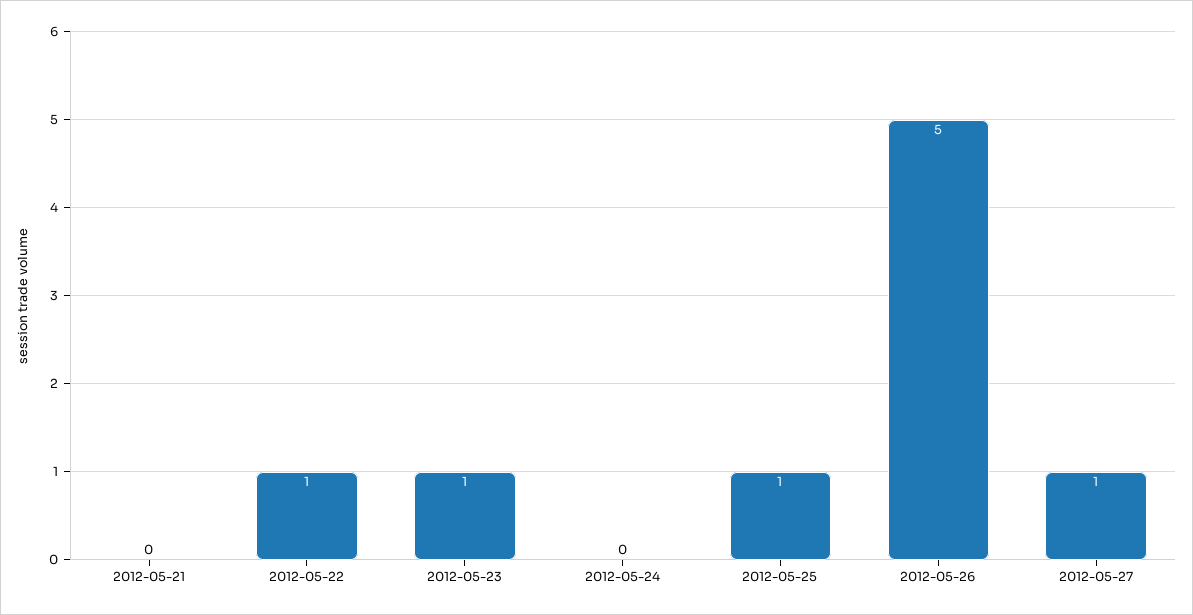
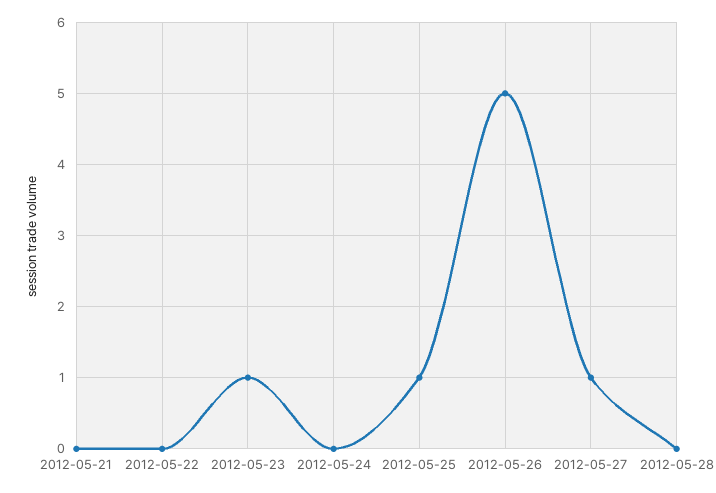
2012-05-22: 1 -> 0
2012-05-28: none -> 0

